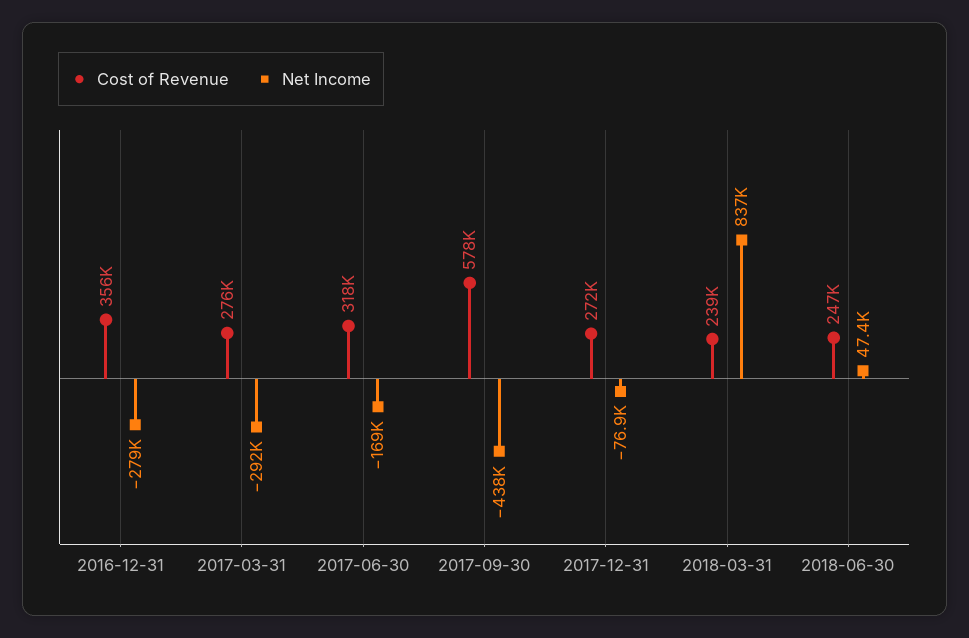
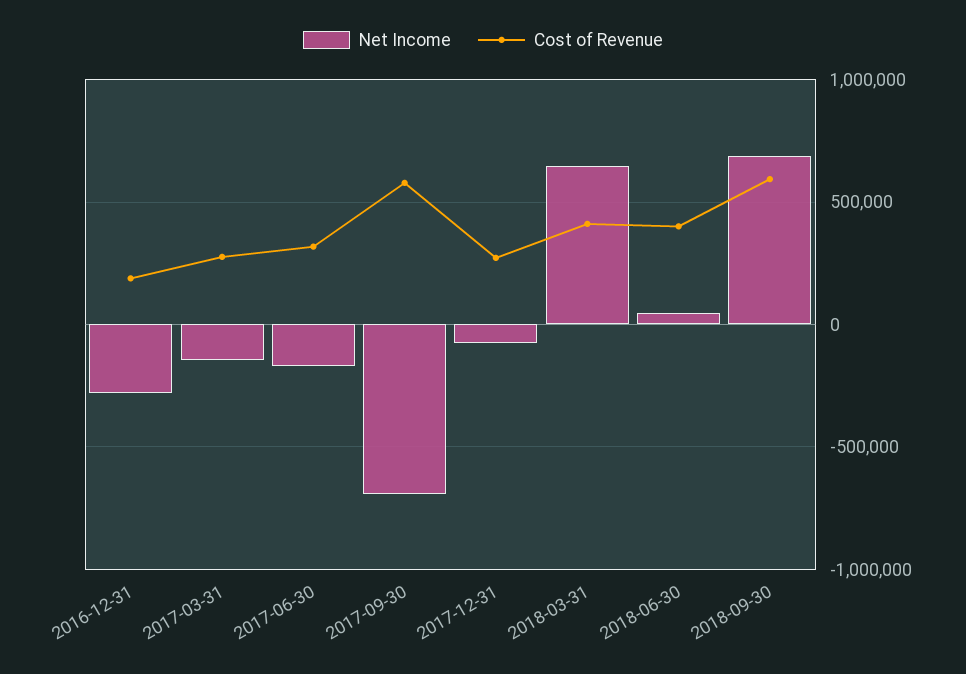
Cost of Revenue, 2016-12-31: 356000 -> 200000
Net Income, 2017-03-31: -292000 -> -150000
Net Income, 2017-09-30: -438000 -> -700000
Cost of Revenue, 2018-03-31: 239000 -> 400000
Net Income, 2018-03-31: 837000 -> 650000
Cost of Revenue, 2018-06-30: 247000 -> 400000
Net Income, 2018-09-30: none -> 700000
Cost of Revenue, 2018-09-30: none -> 600000

